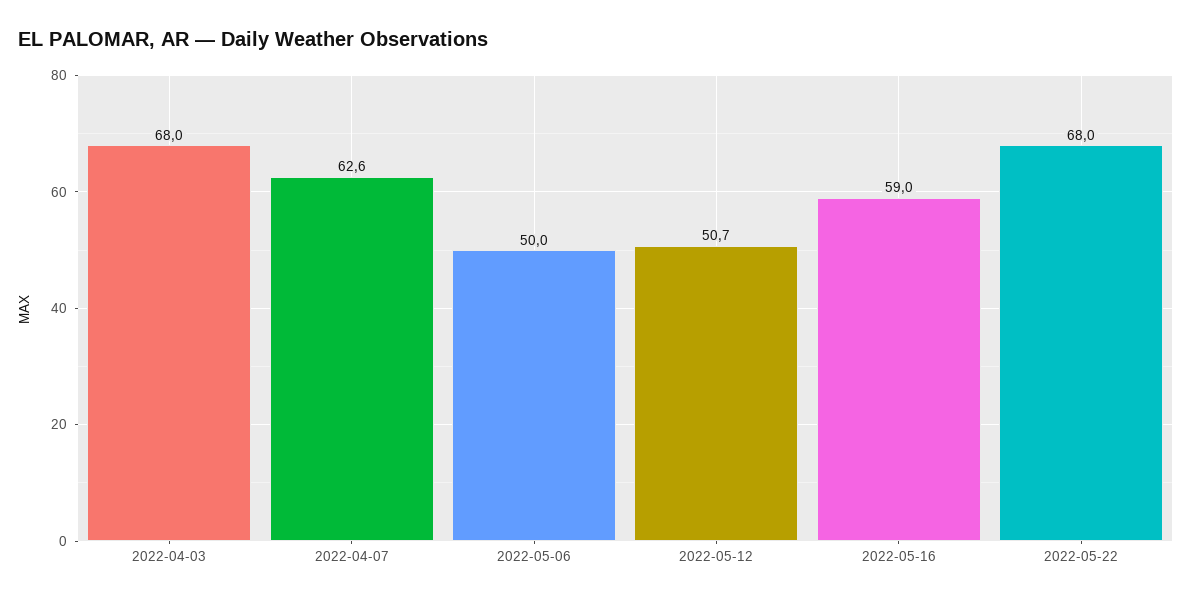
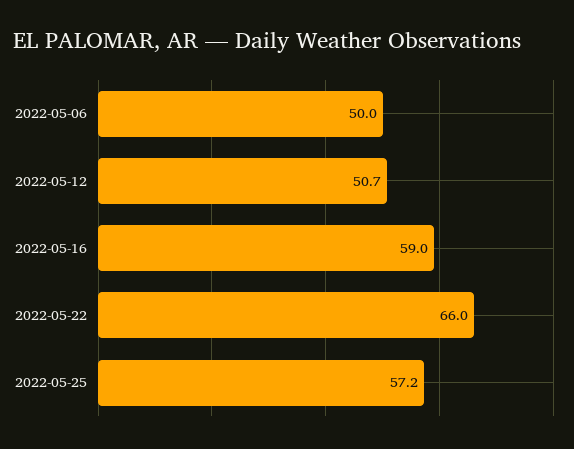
2022-04-03: 68 -> none
2022-04-07: 62.6 -> none
2022-05-22: 68 -> 66
2022-05-25: none -> 57.2

